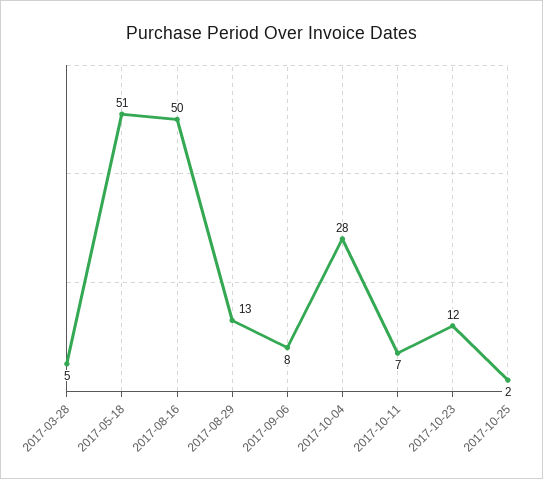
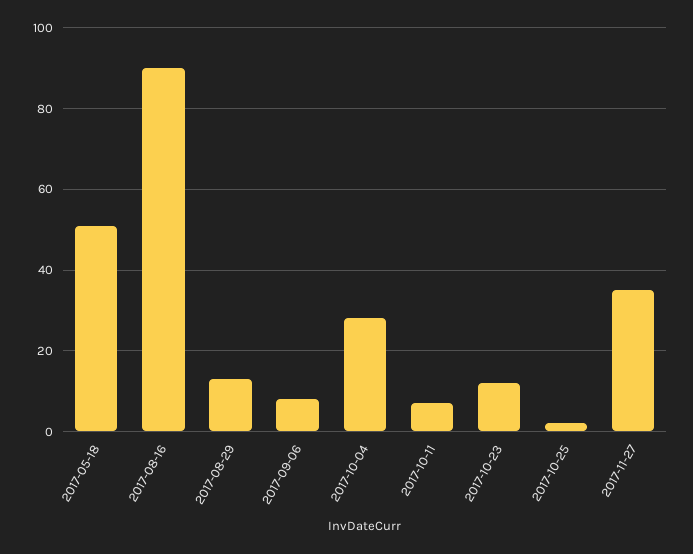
2017-03-28: 5 -> none
2017-08-16: 50 -> 90
2017-11-27: none -> 35

